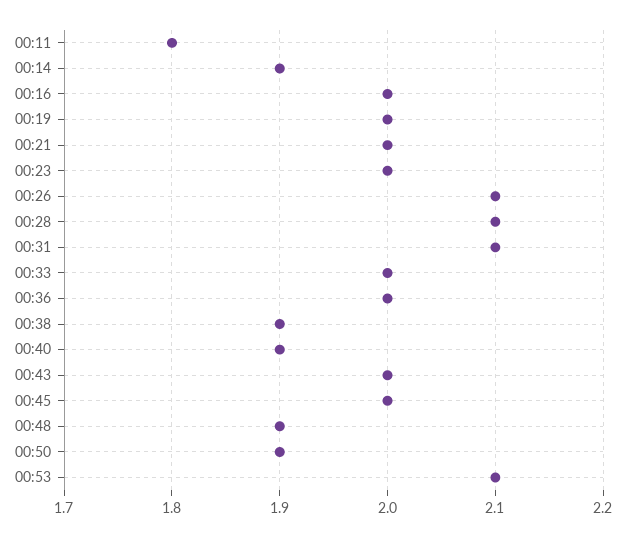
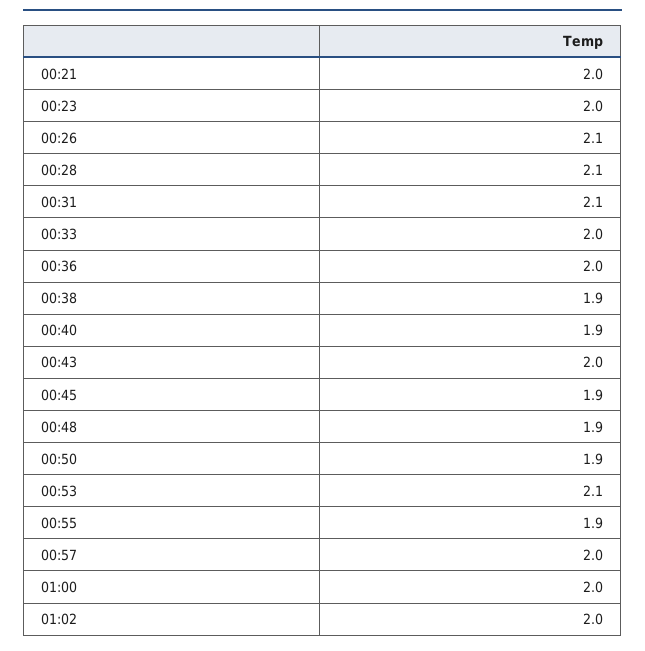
00:11: 1.8 -> none
00:14: 1.9 -> none
00:16: 2 -> none
00:19: 2 -> none
00:45: 2 -> 1.9
00:55: none -> 1.9
00:57: none -> 2
01:00: none -> 2
01:02: none -> 2

